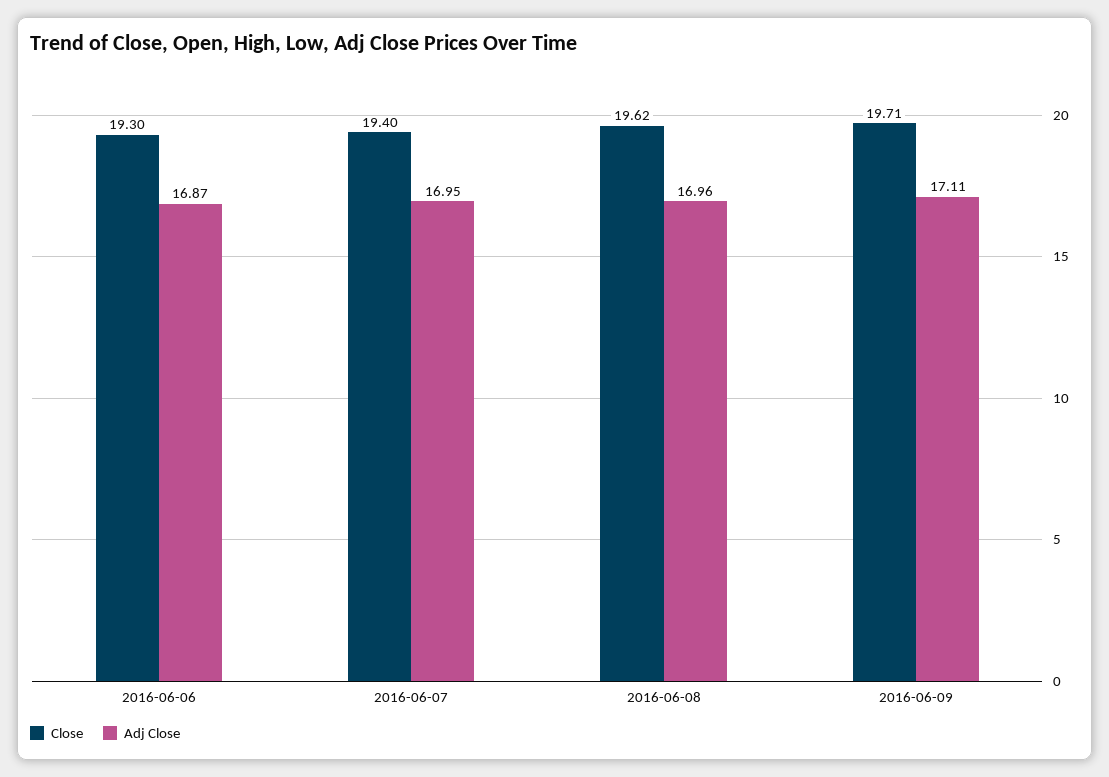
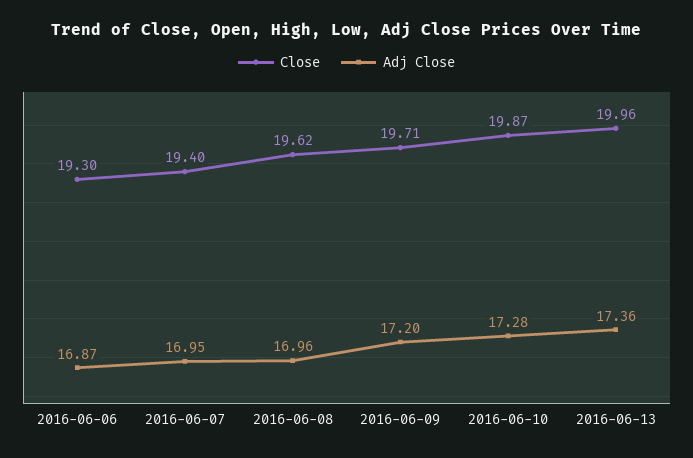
Adj Close, 2016-06-09: 17.11 -> 17.2
Close, 2016-06-10: none -> 19.87
Adj Close, 2016-06-10: none -> 17.28
Close, 2016-06-13: none -> 19.96
Adj Close, 2016-06-13: none -> 17.36

